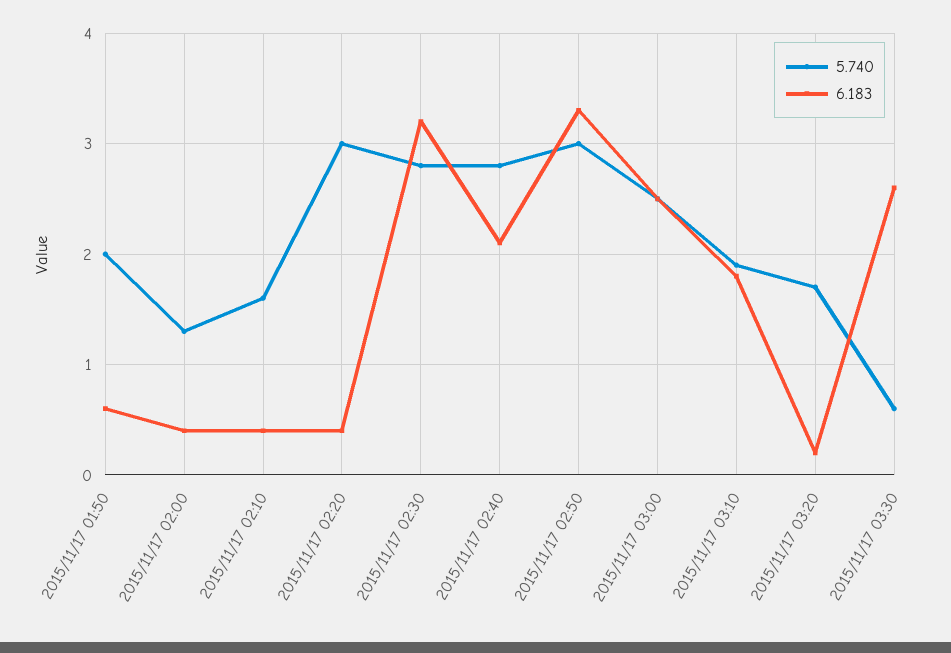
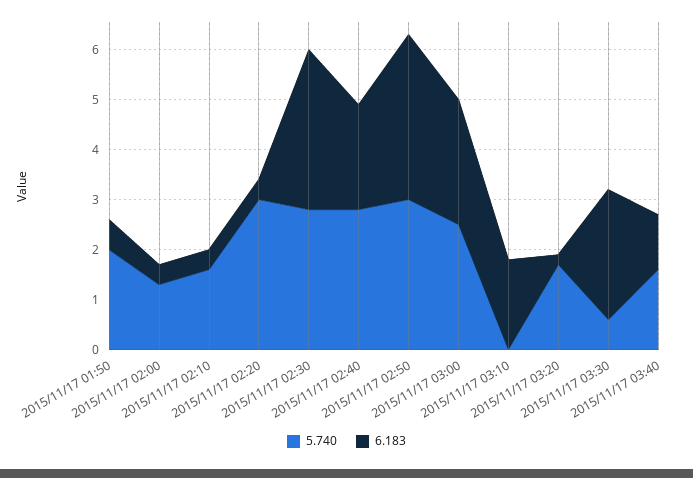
5.740, 2015/11/17 03:10: 1.9 -> 0
5.740, 2015/11/17 03:40: none -> 1.5
6.183, 2015/11/17 03:40: none -> 1

